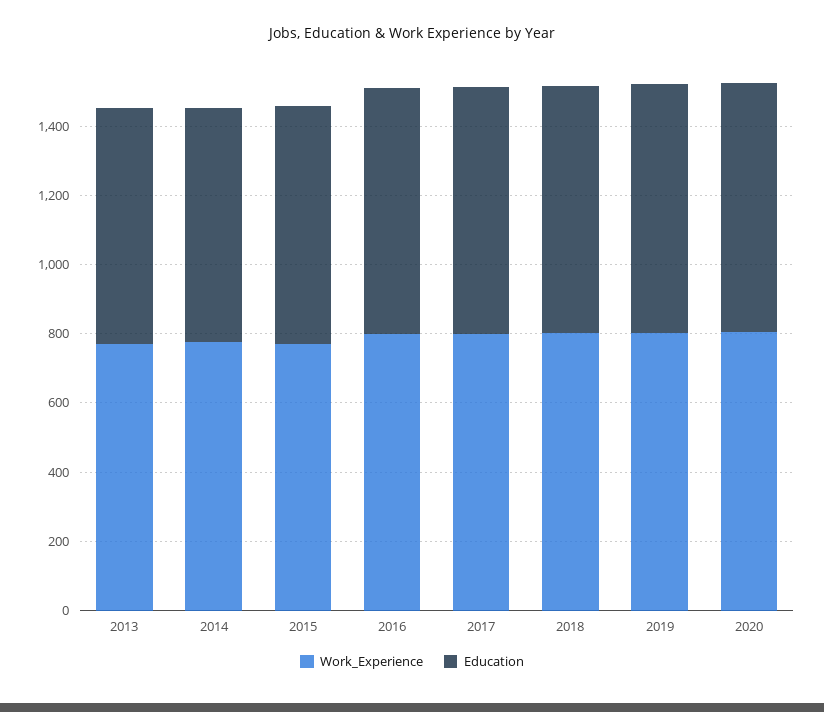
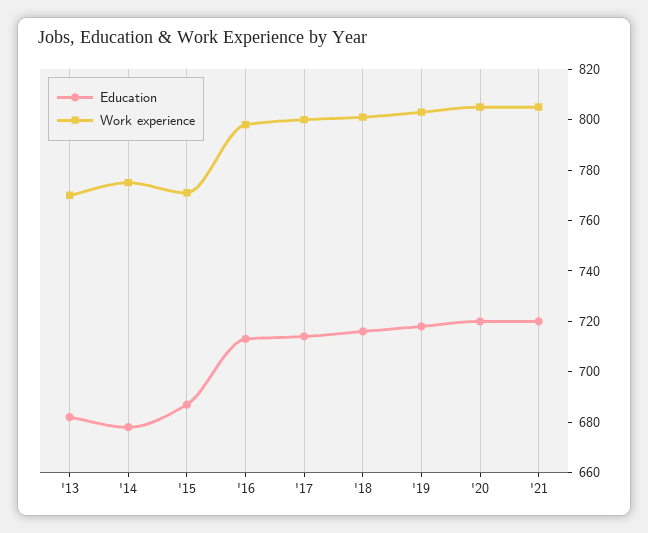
Education, '21: none -> 720
Work_Experience, '21: none -> 805

